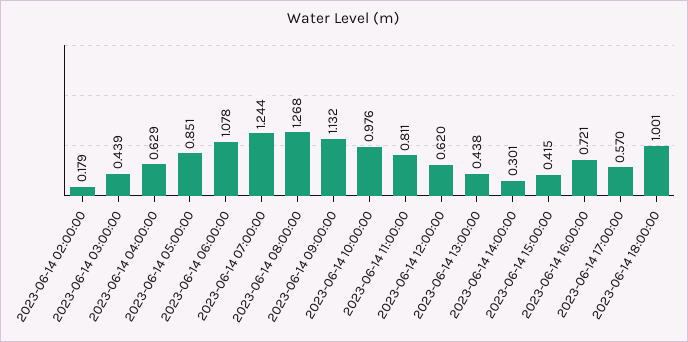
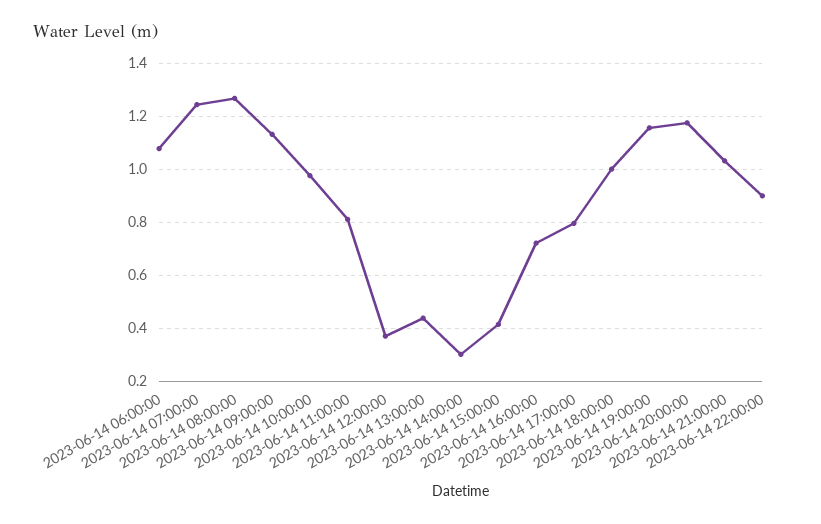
2023-06-14 02:00:00: 0.179 -> none
2023-06-14 03:00:00: 0.439 -> none
2023-06-14 04:00:00: 0.629 -> none
2023-06-14 05:00:00: 0.851 -> none
2023-06-14 12:00:00: 0.62 -> 0.375
2023-06-14 17:00:00: 0.57 -> 0.8
2023-06-14 19:00:00: none -> 1.15
2023-06-14 20:00:00: none -> 1.175
2023-06-14 21:00:00: none -> 1.025
2023-06-14 22:00:00: none -> 0.9

